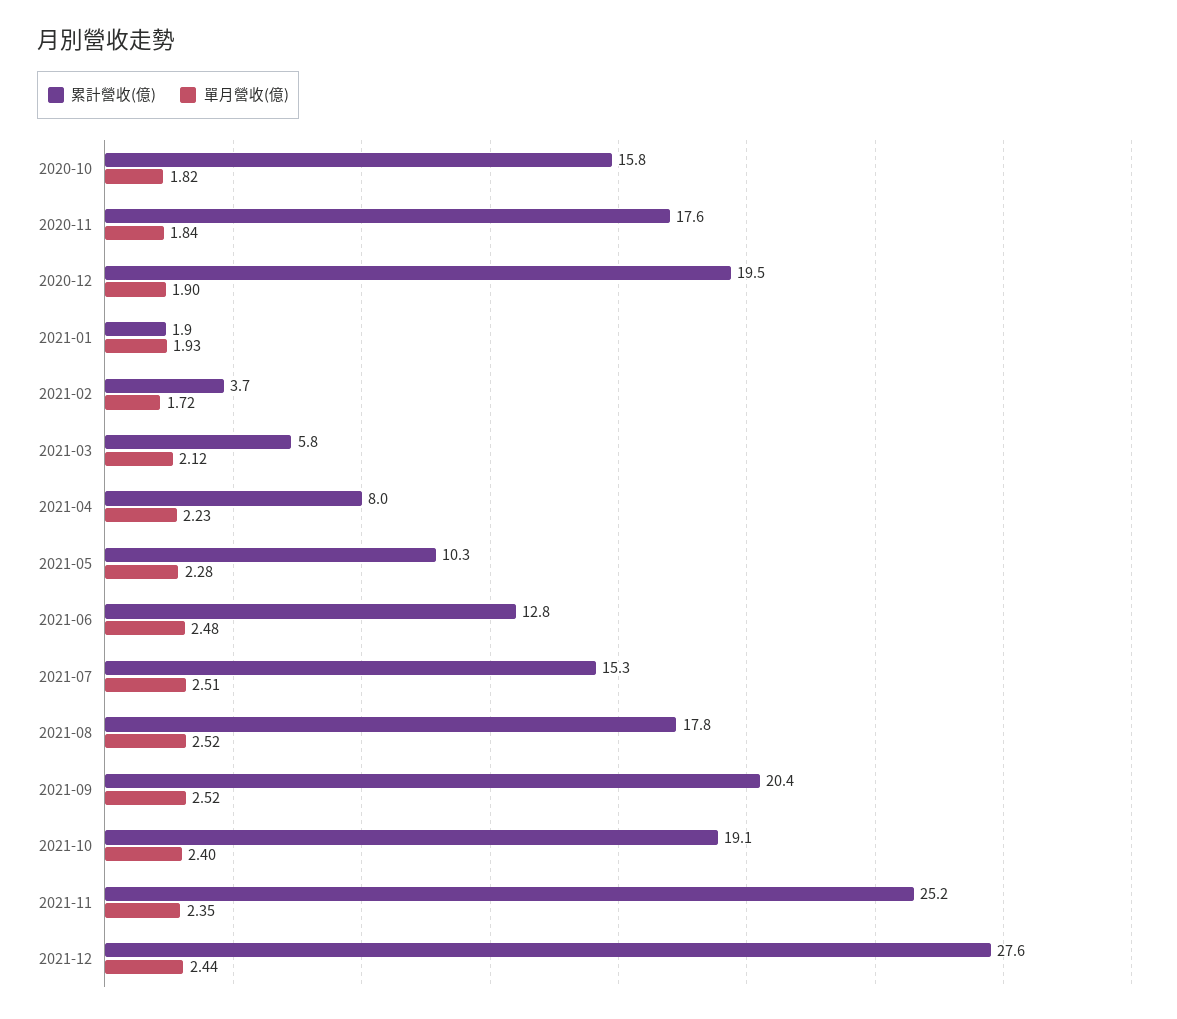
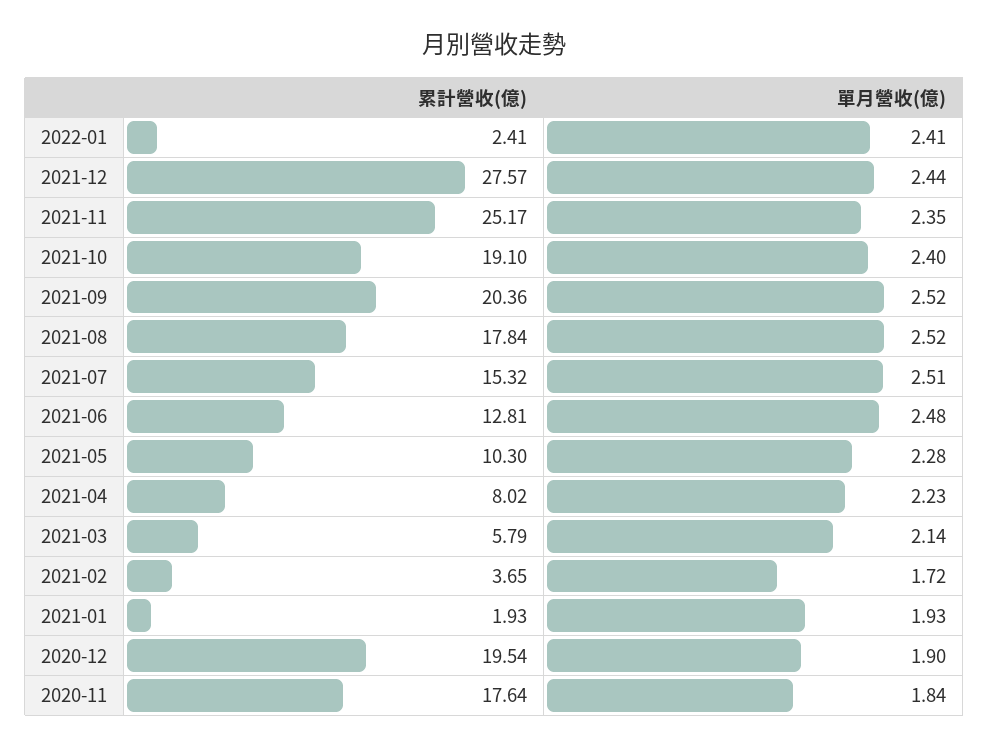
累計營收(億), 2020-10: 15.8 -> none
單月營收(億), 2020-10: 1.82 -> none
單月營收(億), 2021-03: 2.12 -> 2.14
累計營收(億), 2022-01: none -> 2.41
單月營收(億), 2022-01: none -> 2.41

